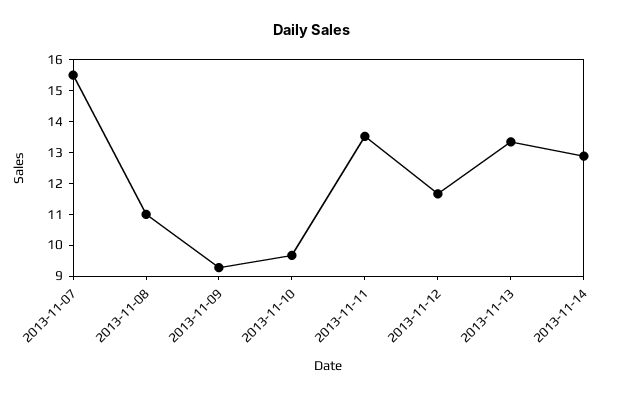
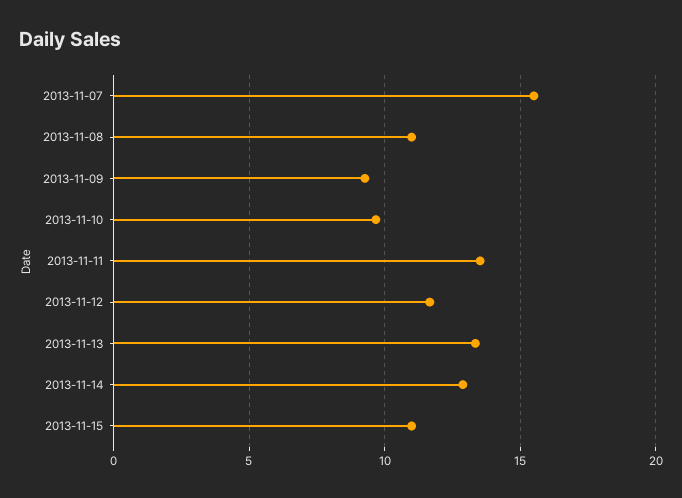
2013-11-15: none -> 11

